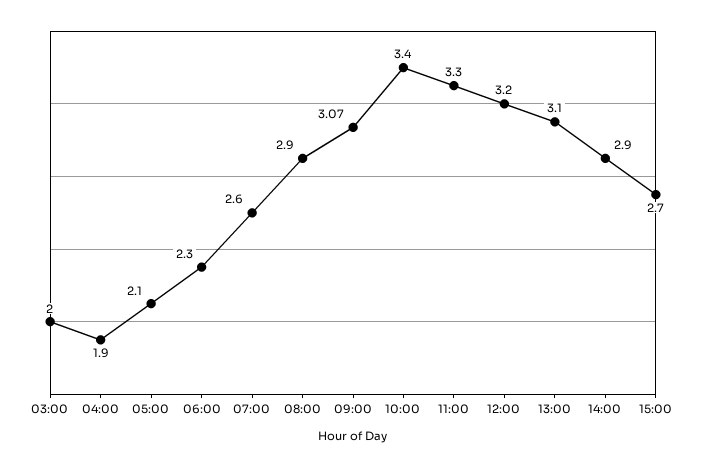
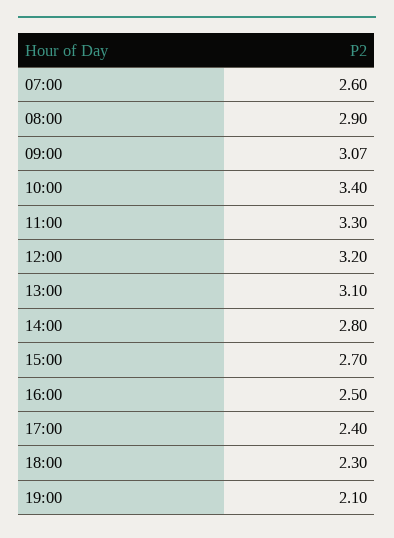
03:00: 2 -> none
04:00: 1.9 -> none
05:00: 2.1 -> none
06:00: 2.3 -> none
14:00: 2.9 -> 2.8
16:00: none -> 2.5
17:00: none -> 2.4
18:00: none -> 2.3
19:00: none -> 2.1

